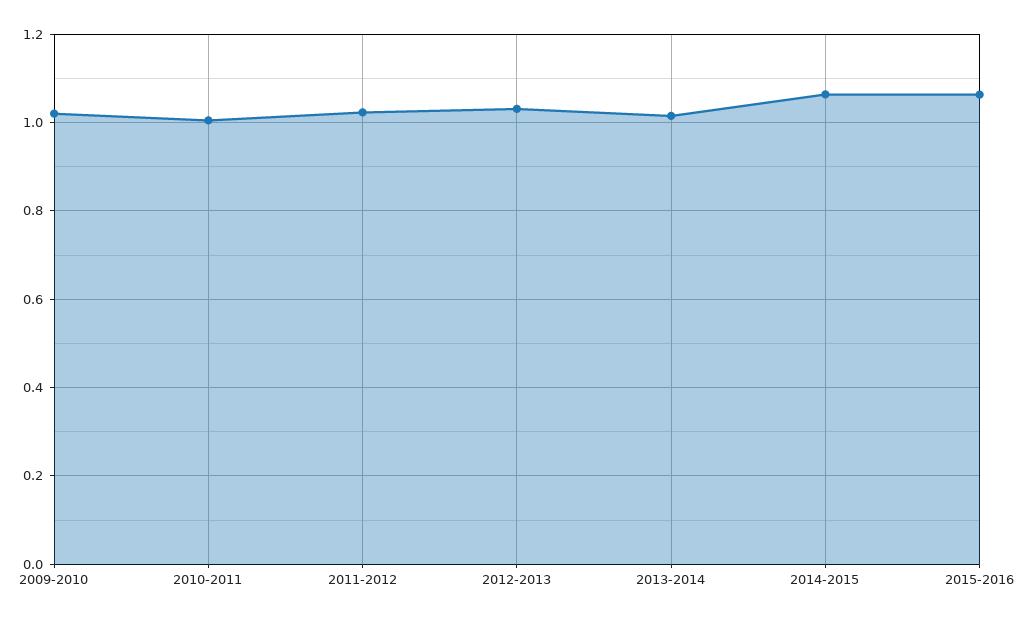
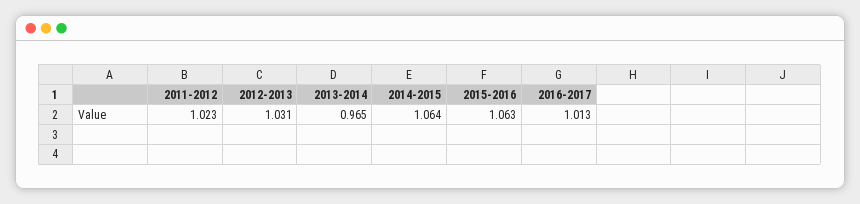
2009-2010: 1.02 -> none
2010-2011: 1 -> none
2013-2014: 1.02 -> 0.965
2016-2017: none -> 1.013

